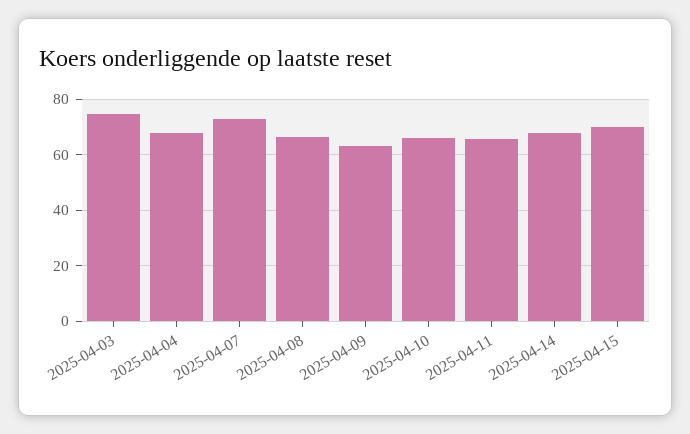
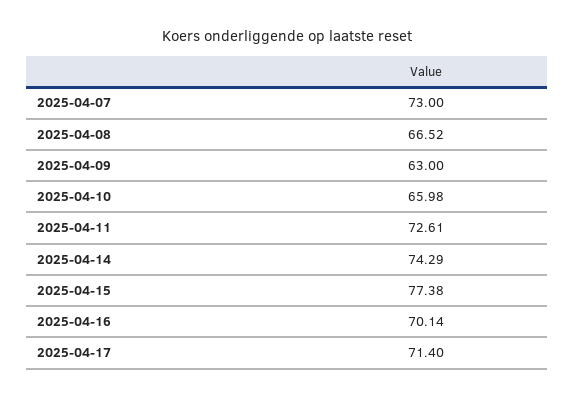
2025-04-03: 75 -> none
2025-04-04: 67.5 -> none
2025-04-11: 65 -> 72.61
2025-04-14: 67.5 -> 74.29
2025-04-15: 70 -> 77.38
2025-04-16: none -> 70.14
2025-04-17: none -> 71.4

